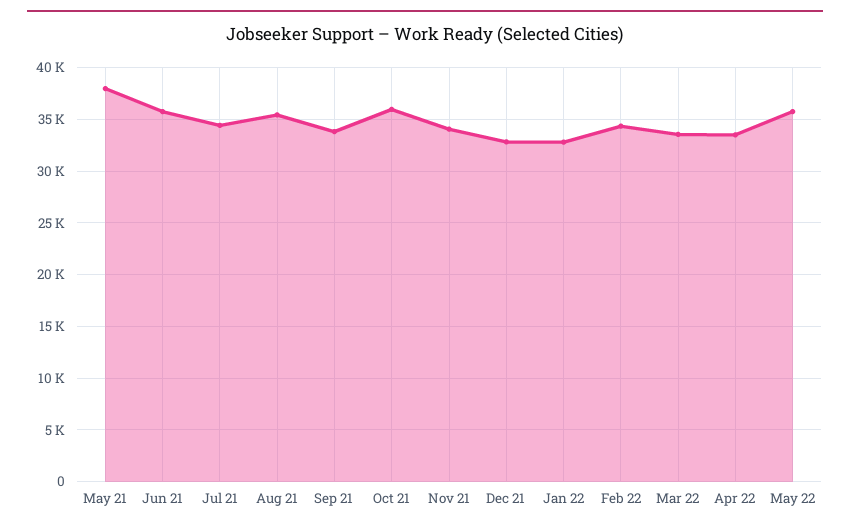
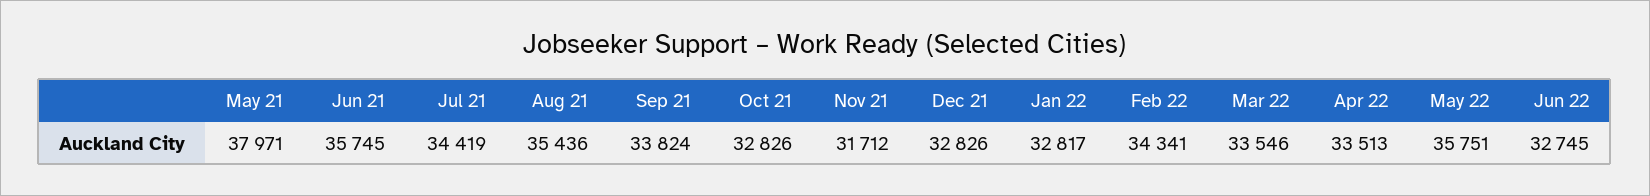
Oct 21: 36000 -> 32826
Nov 21: 34000 -> 31712
Jun 22: none -> 32745

